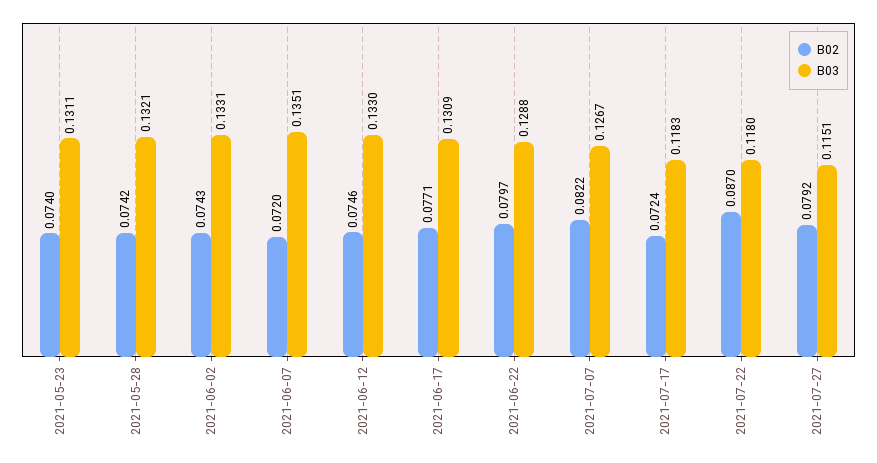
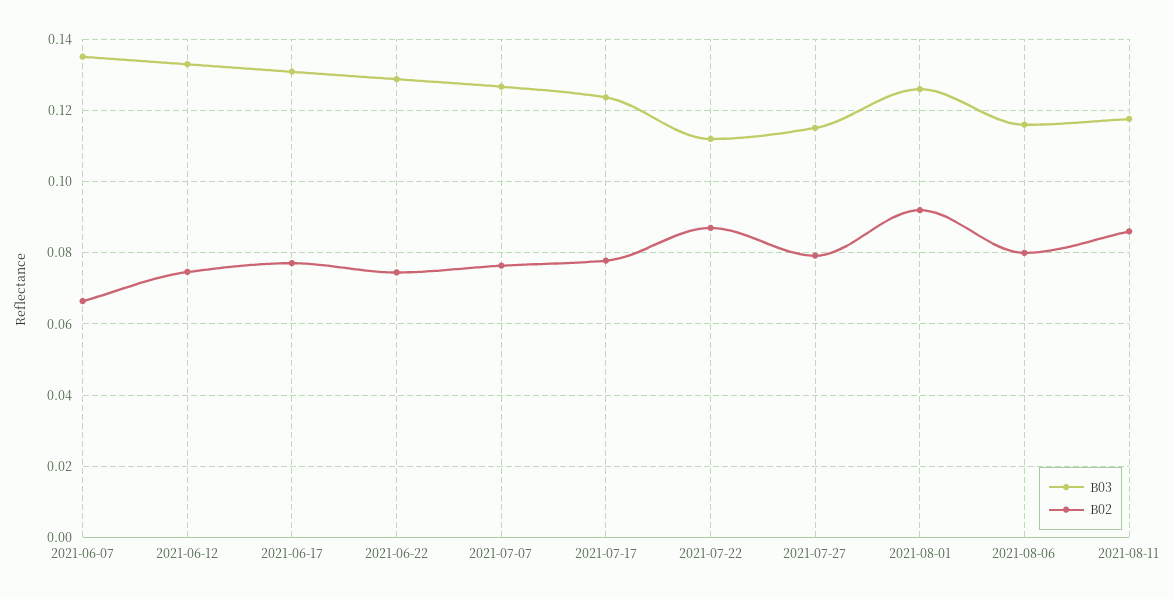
B02, 2021-05-23: 0.074 -> none
B03, 2021-05-23: 0.1311 -> none
B02, 2021-05-28: 0.0742 -> none
B03, 2021-05-28: 0.1321 -> none
B02, 2021-06-02: 0.0743 -> none
B03, 2021-06-02: 0.1331 -> none
B02, 2021-06-07: 0.072 -> 0.066
B02, 2021-06-22: 0.0797 -> 0.074
B02, 2021-07-07: 0.0822 -> 0.076
B02, 2021-07-17: 0.0724 -> 0.078
B03, 2021-07-17: 0.1183 -> 0.124
B03, 2021-07-22: 0.118 -> 0.112
B03, 2021-08-01: none -> 0.126
B02, 2021-08-01: none -> 0.092
B03, 2021-08-06: none -> 0.116
B02, 2021-08-06: none -> 0.08
B03, 2021-08-11: none -> 0.118
B02, 2021-08-11: none -> 0.086

